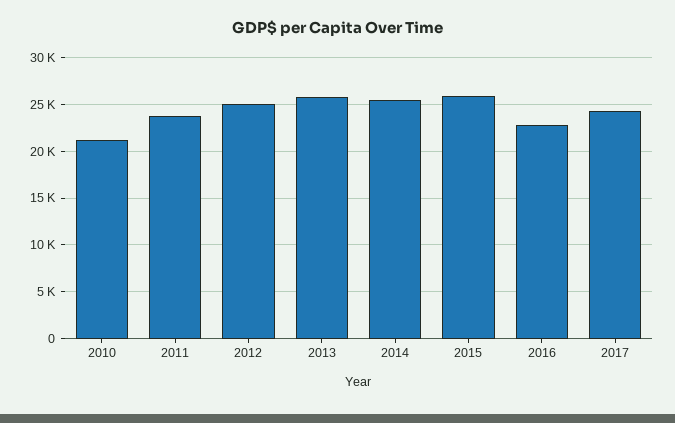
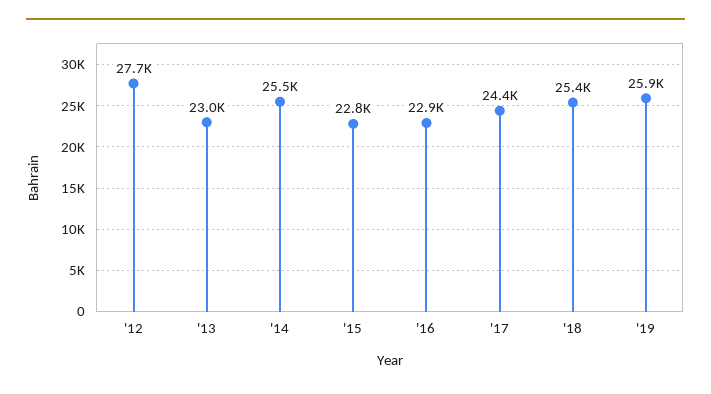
2010: 21000 -> none
2011: 24000 -> none
2012: 25000 -> 27700
2013: 26000 -> 23000
2015: 26000 -> 22800
'18: none -> 25400
'19: none -> 25900

